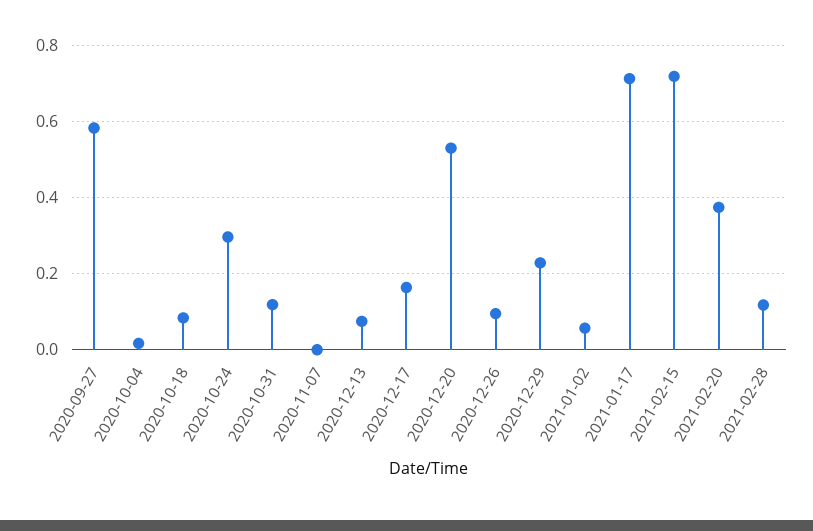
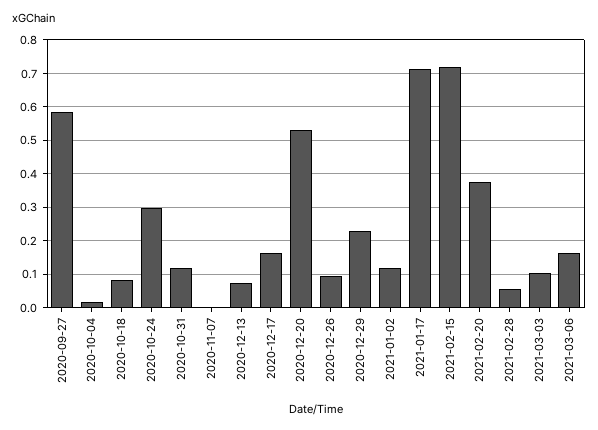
2021-01-02: 0.06 -> 0.12
2021-02-28: 0.12 -> 0.06
2021-03-03: none -> 0.1
2021-03-06: none -> 0.16

